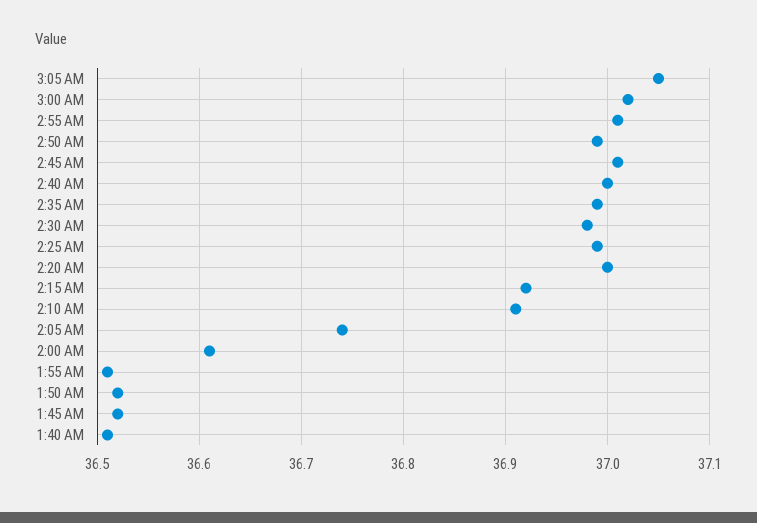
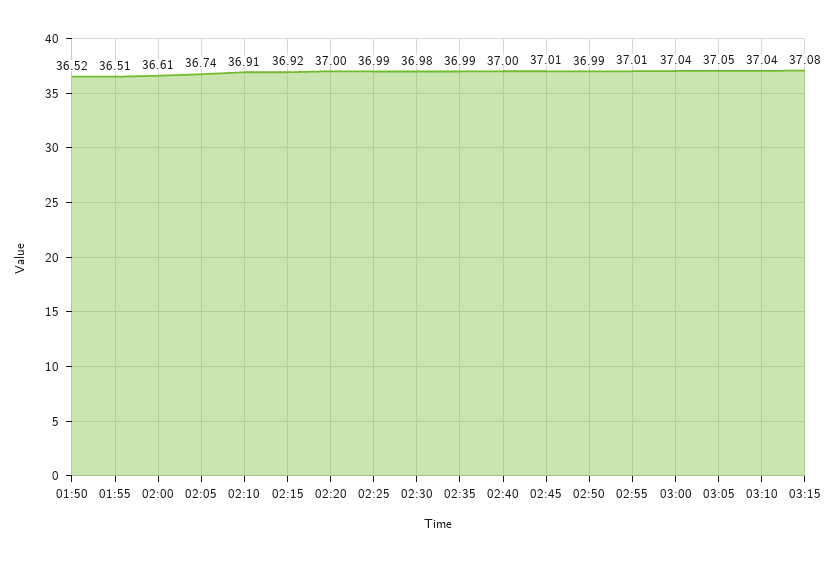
3:00 AM: 37.02 -> 37.04
1:45 AM: 36.52 -> none
1:40 AM: 36.51 -> none
03:10: none -> 37.04
03:15: none -> 37.08

